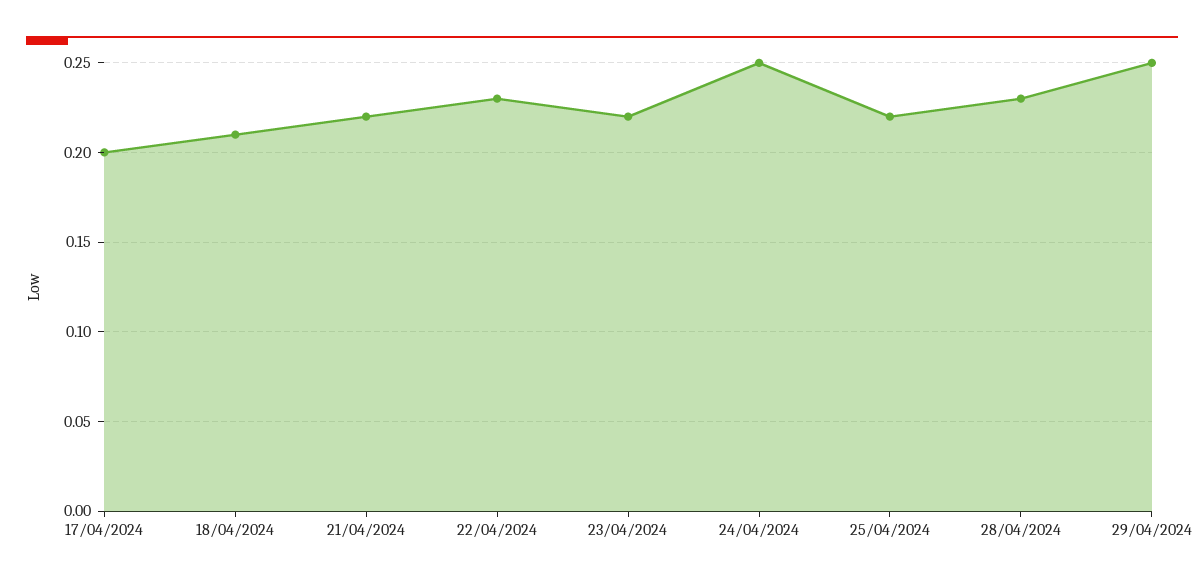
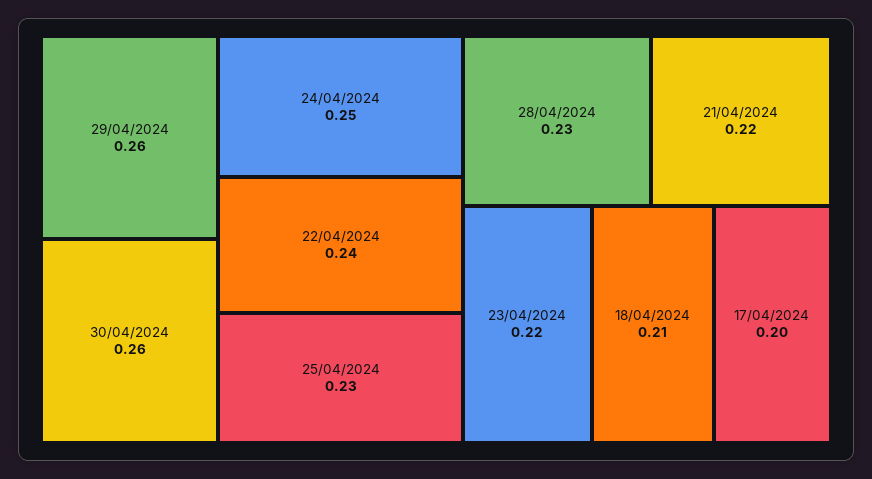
22/04/2024: 0.23 -> 0.24
25/04/2024: 0.22 -> 0.23
29/04/2024: 0.25 -> 0.26
30/04/2024: none -> 0.26

